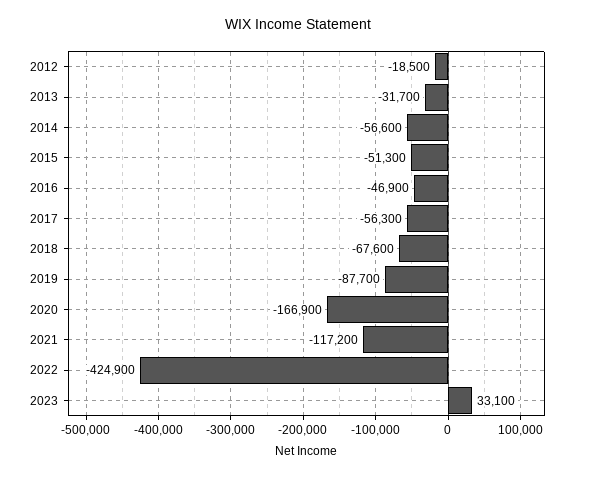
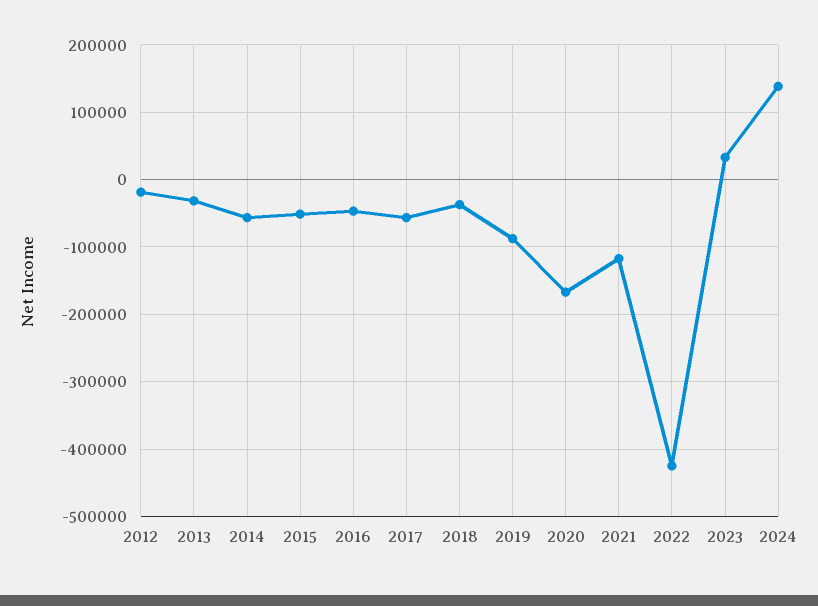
2018: -67600 -> -40000
2024: none -> 140000

